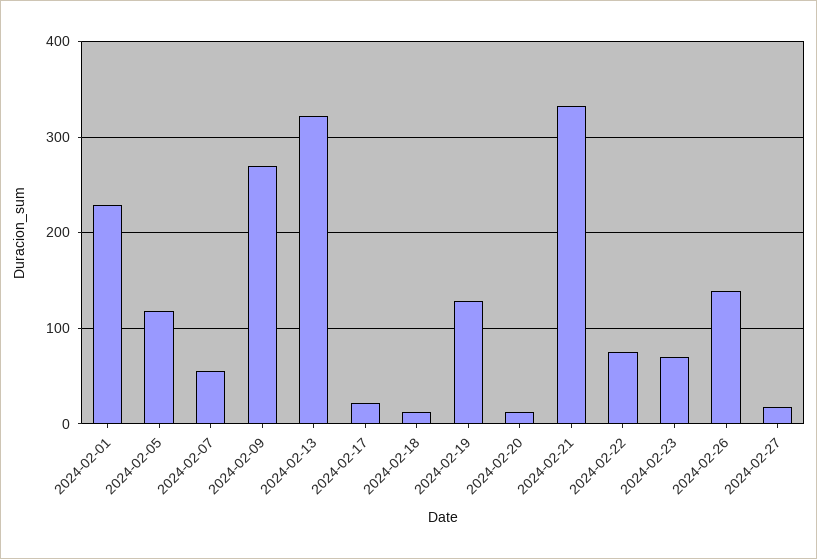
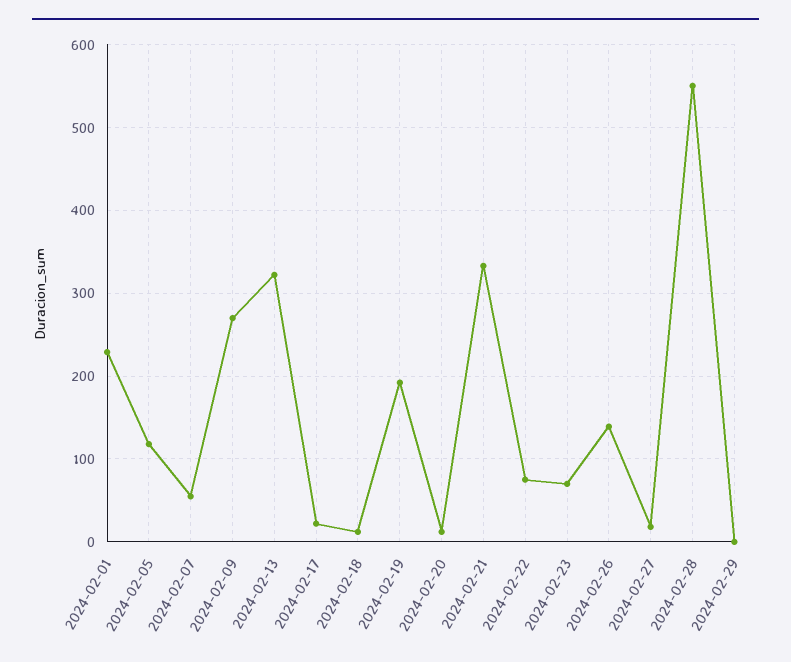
2024-02-19: 130 -> 190
2024-02-28: none -> 550
2024-02-29: none -> 0

